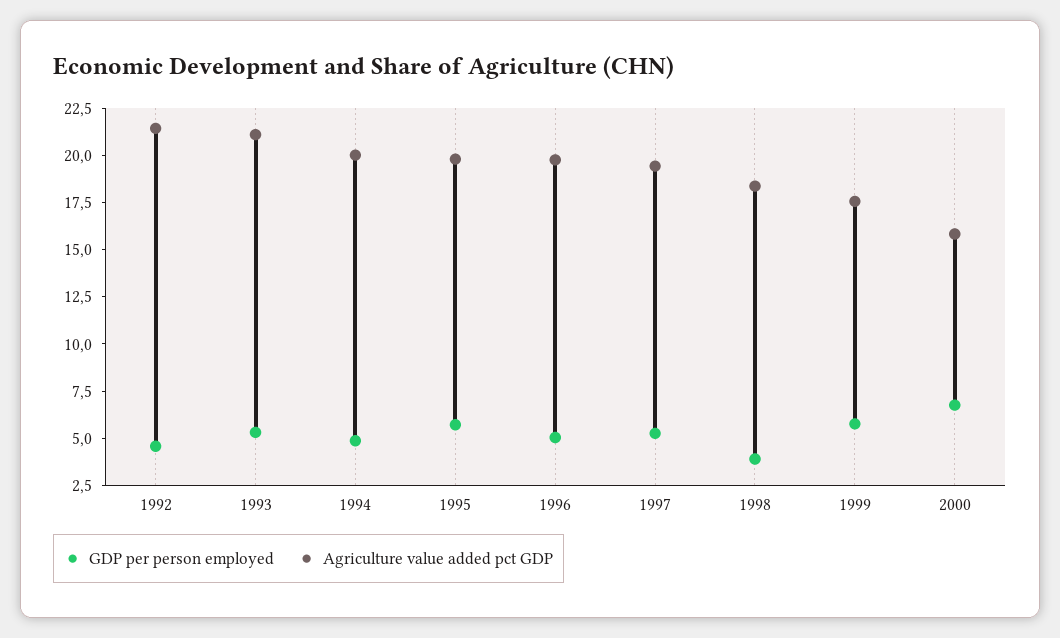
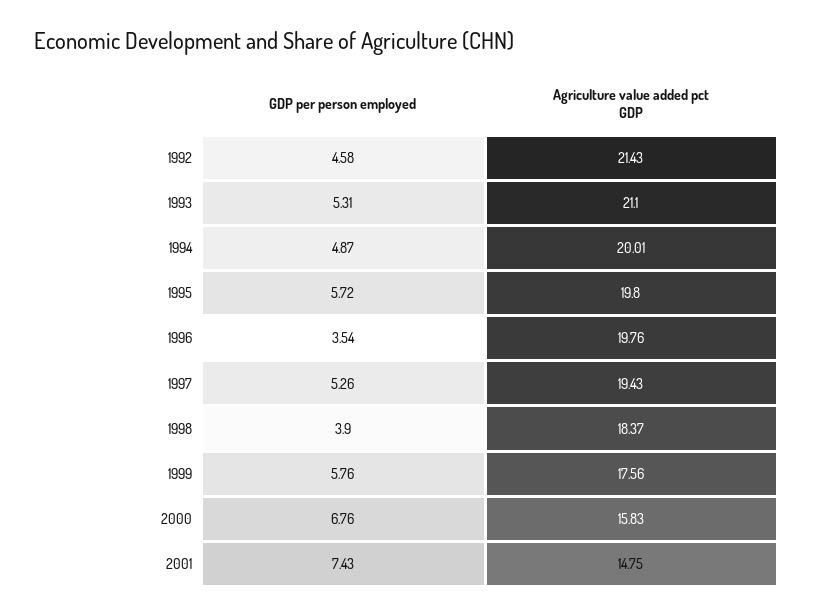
GDP per person employed, 1996: 5 -> 3.54
GDP per person employed, 2001: none -> 7.43
Agriculture value added pct GDP, 2001: none -> 14.75

